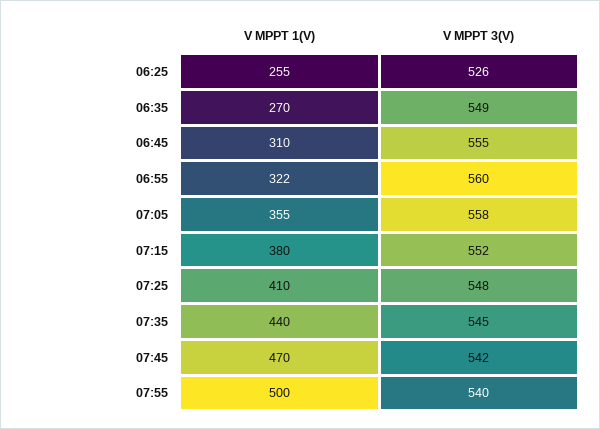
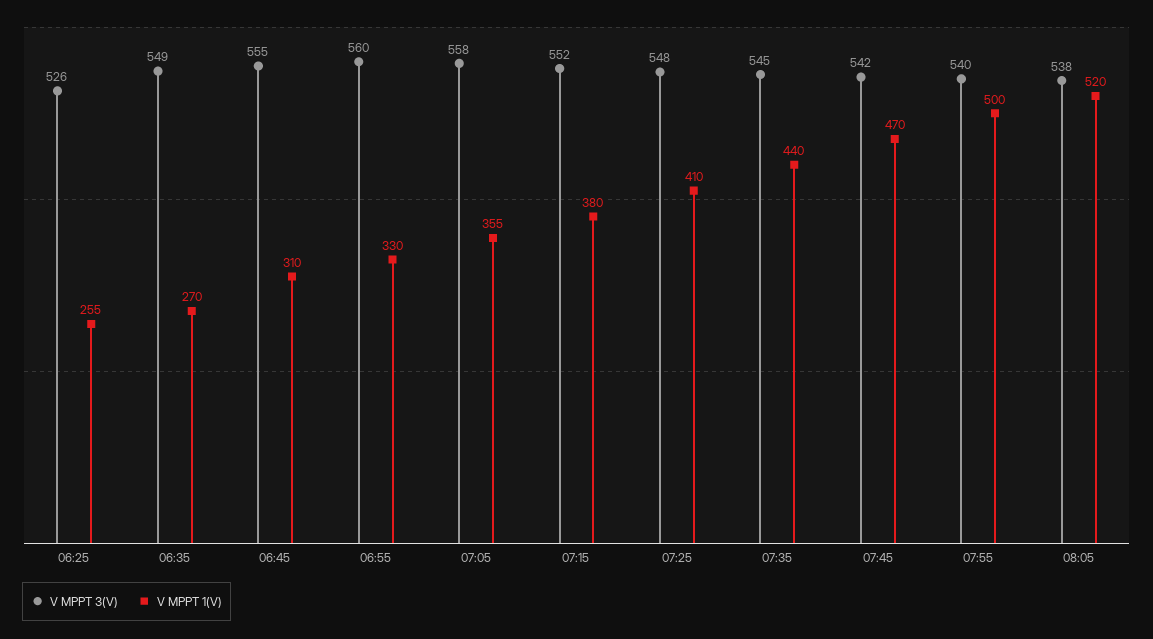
V MPPT 1(V), 06:55: 322 -> 330
V MPPT 3(V), 08:05: none -> 538
V MPPT 1(V), 08:05: none -> 520

